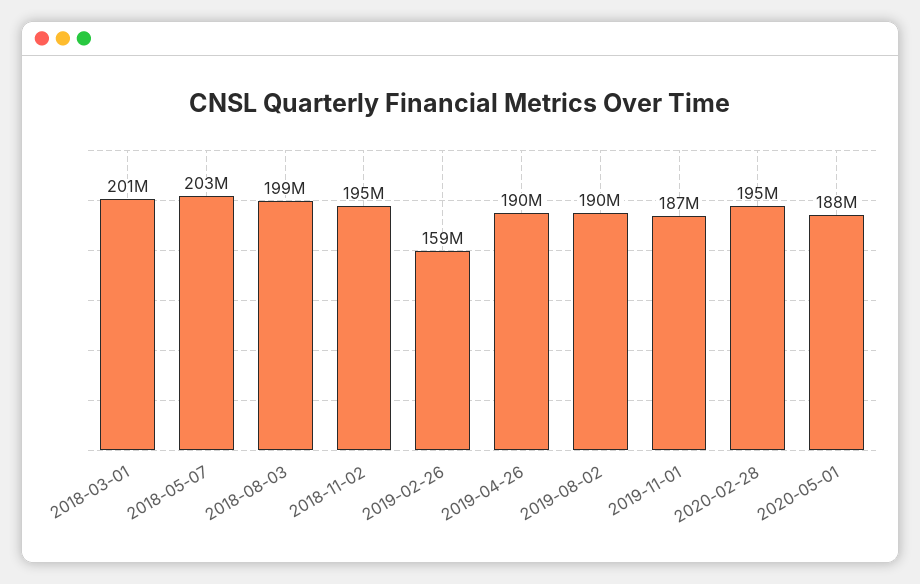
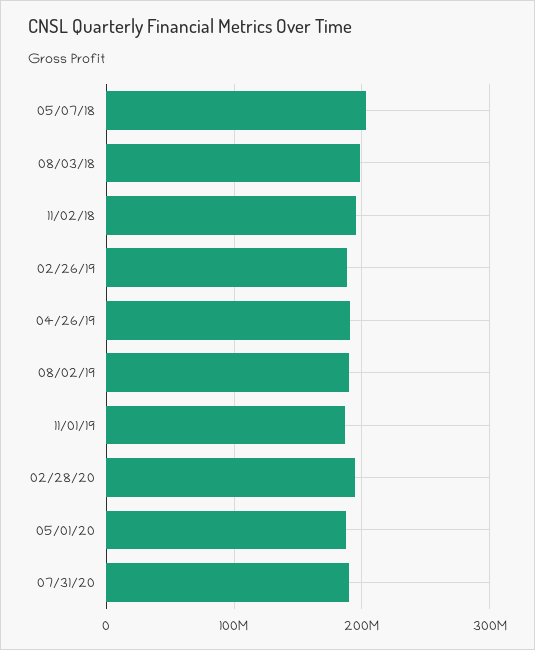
2018-03-01: 201000000 -> none
2019-02-26: 159000000 -> 190000000
07/31/20: none -> 190000000

